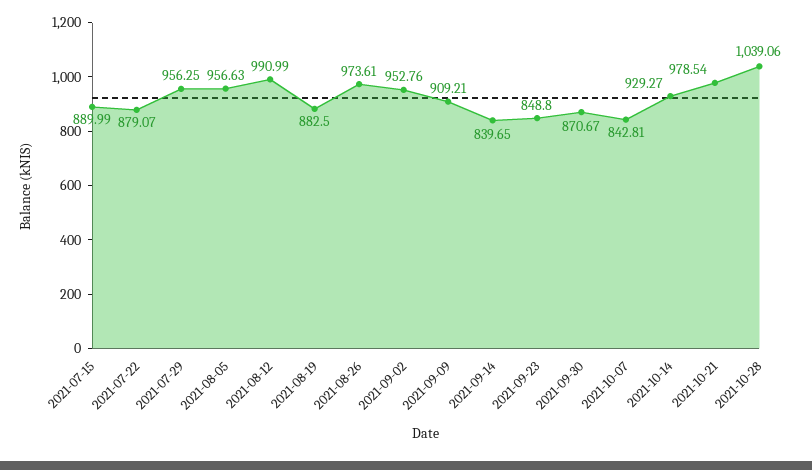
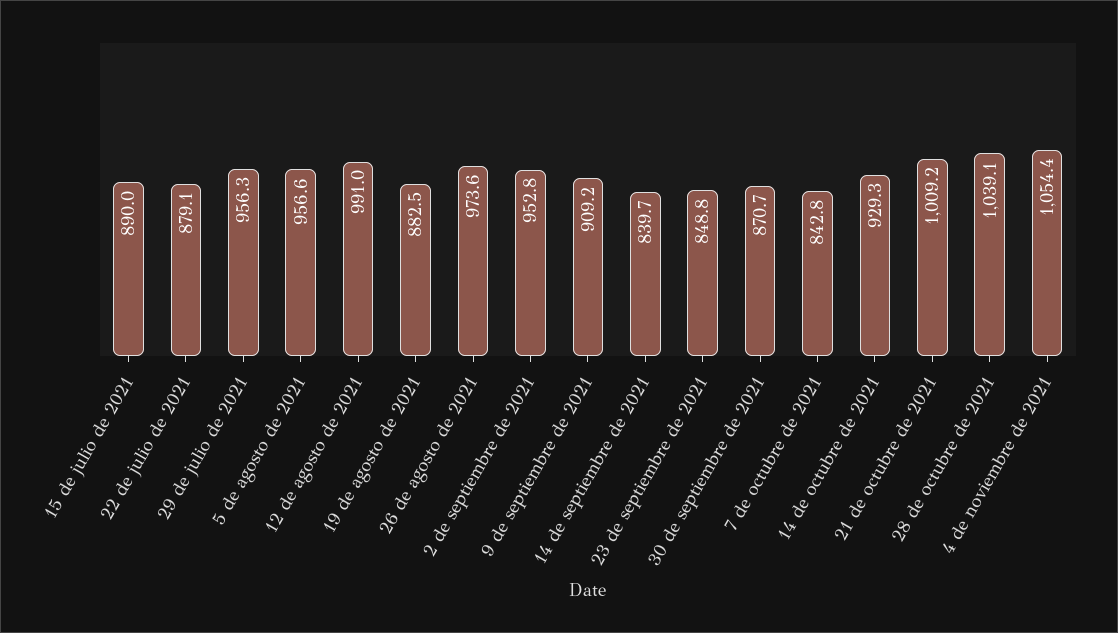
2021-10-21: 978.54 -> 1009.2
4 de noviembre de 2021: none -> 1054.4

